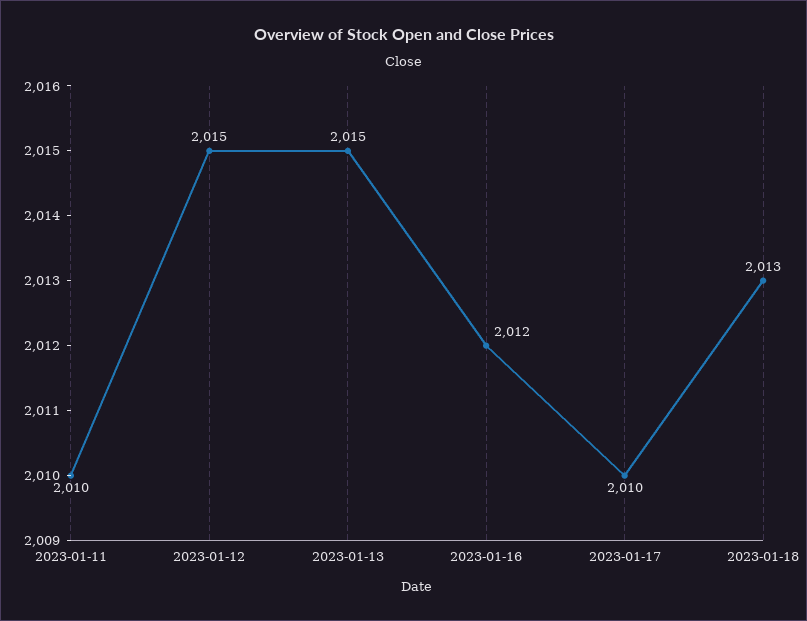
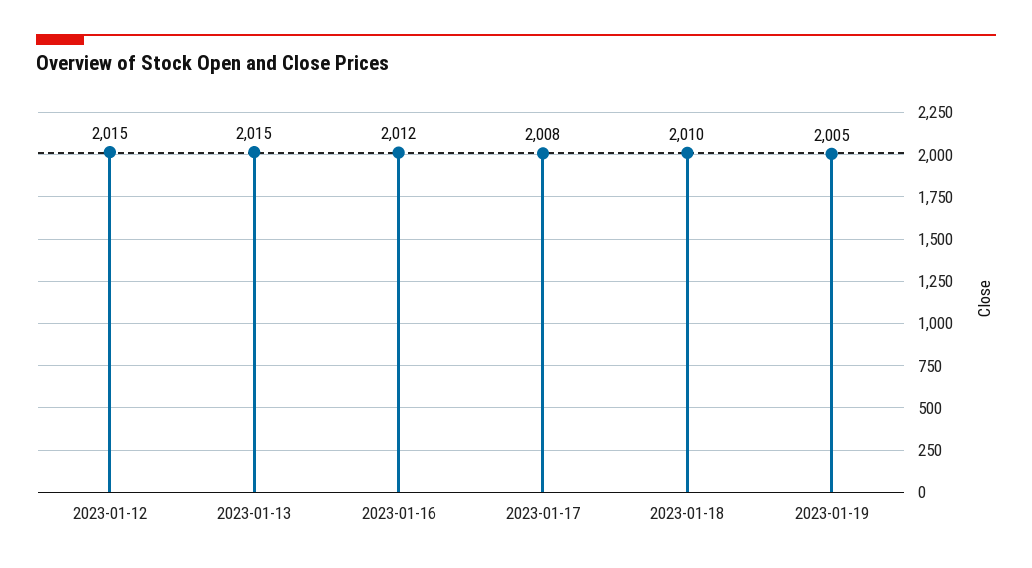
2023-01-11: 2010 -> none
2023-01-17: 2010 -> 2008
2023-01-18: 2013 -> 2010
2023-01-19: none -> 2005

